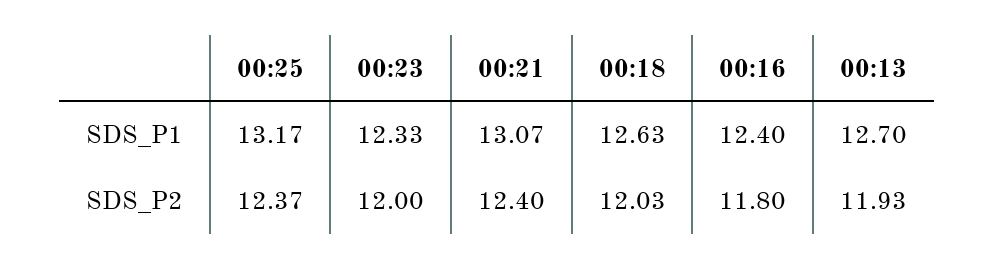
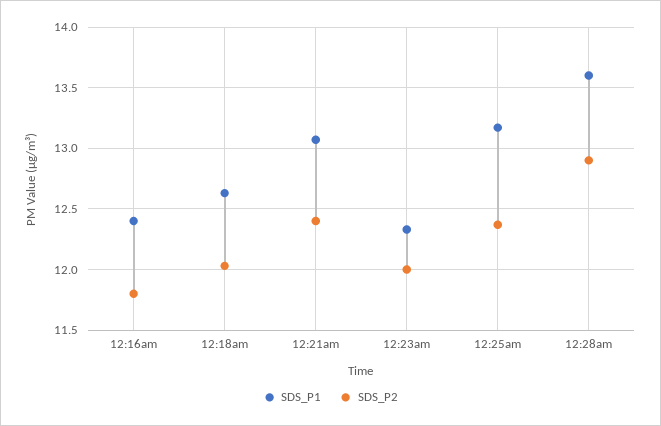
SDS_P1, 00:13: 12.7 -> none
SDS_P2, 00:13: 11.93 -> none
SDS_P1, 12:28am: none -> 13.6
SDS_P2, 12:28am: none -> 12.9

